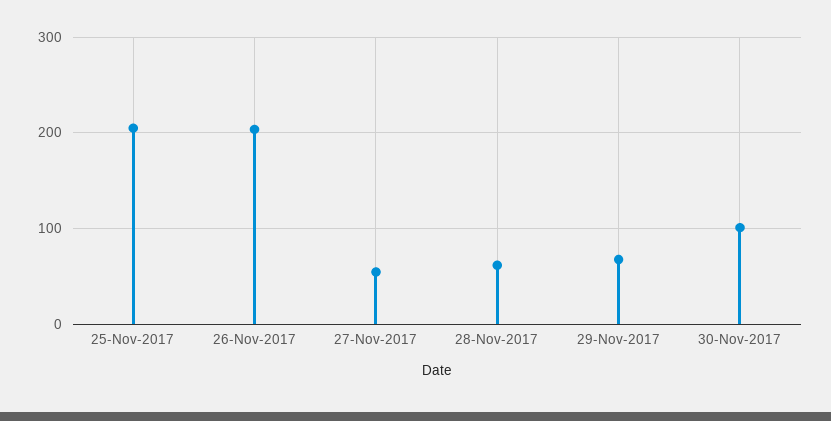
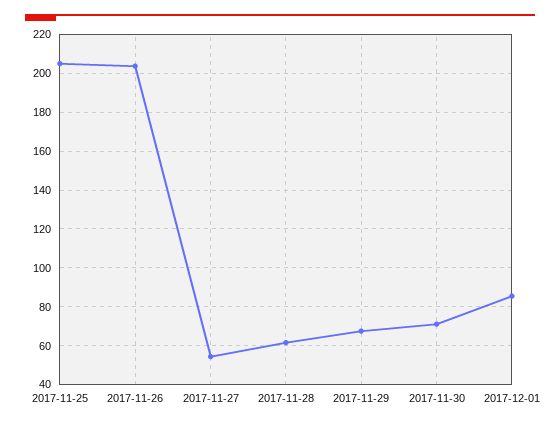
30-Nov-2017: 100 -> 70
2017-12-01: none -> 85

